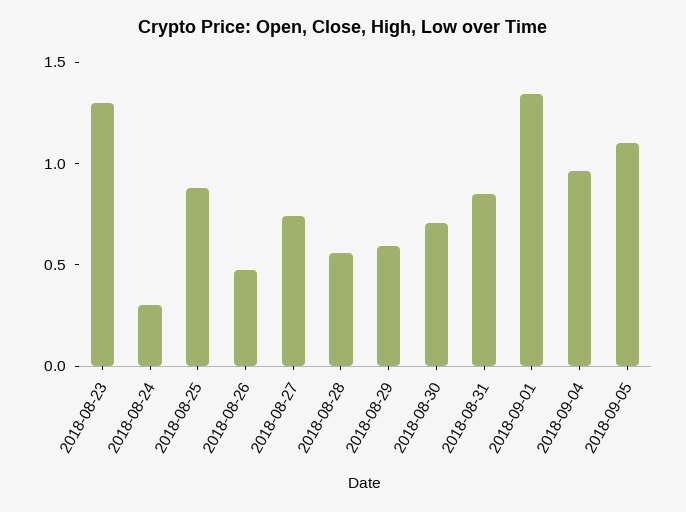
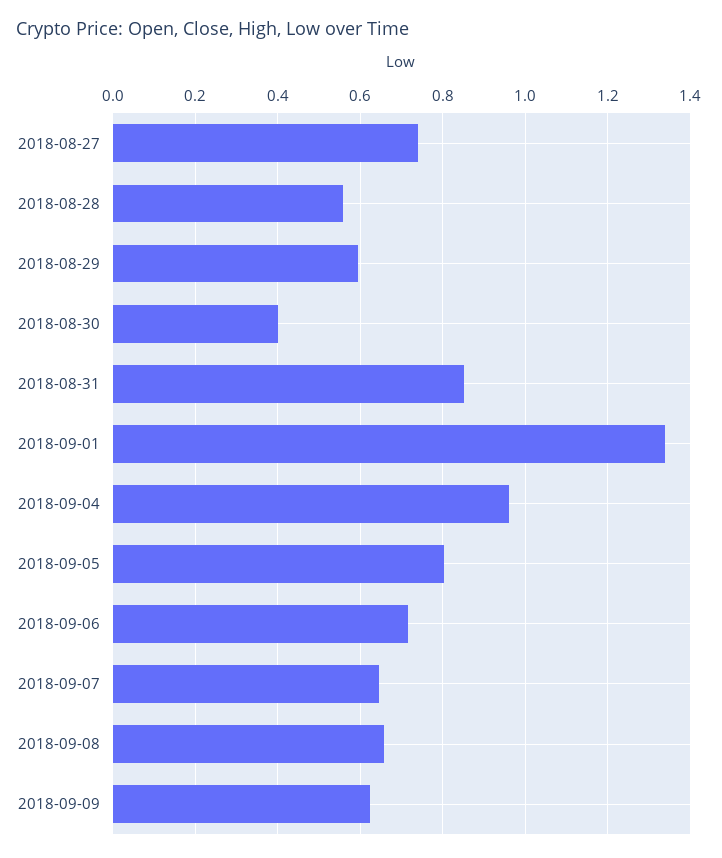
2018-08-23: 1.3 -> none
2018-08-24: 0.3 -> none
2018-08-25: 0.9 -> none
2018-08-26: 0.5 -> none
2018-08-30: 0.7 -> 0.4
2018-09-05: 1.1 -> 0.8
2018-09-06: none -> 0.72
2018-09-07: none -> 0.64
2018-09-08: none -> 0.66
2018-09-09: none -> 0.62

